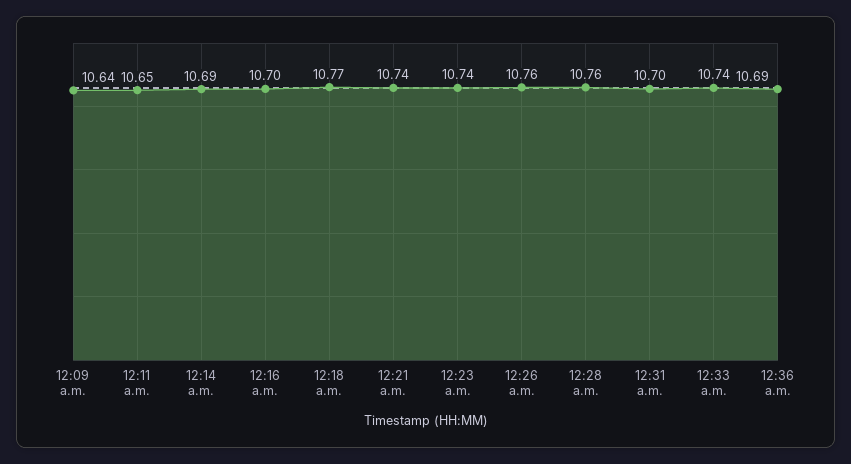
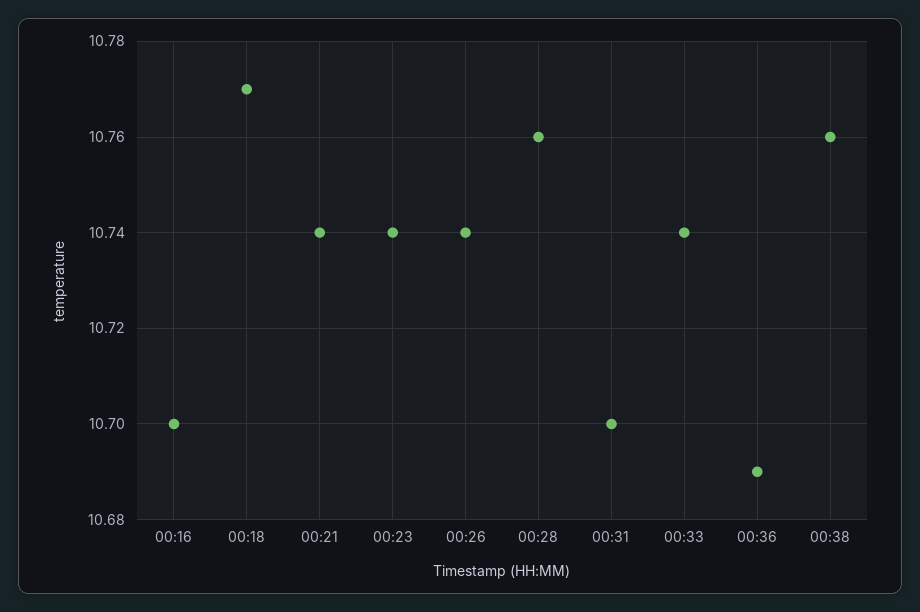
12:09 a.m.: 10.64 -> none
12:11 a.m.: 10.65 -> none
12:14 a.m.: 10.69 -> none
12:26 a.m.: 10.76 -> 10.74
00:38: none -> 10.76

